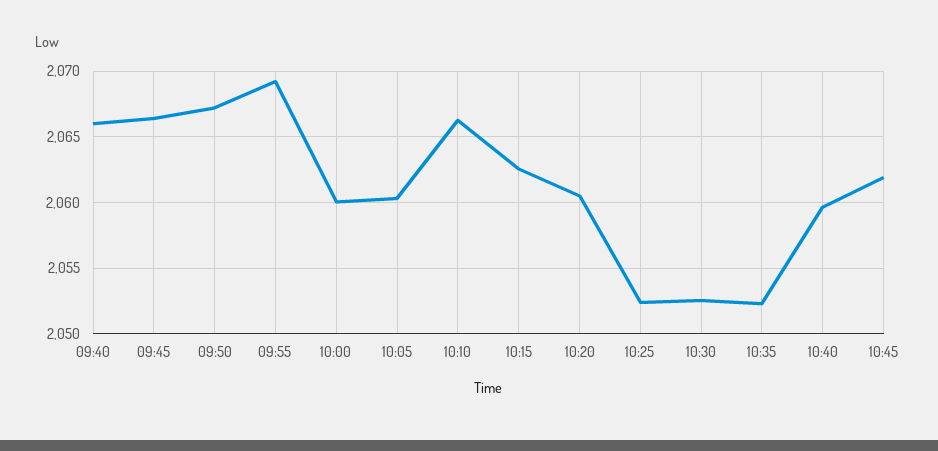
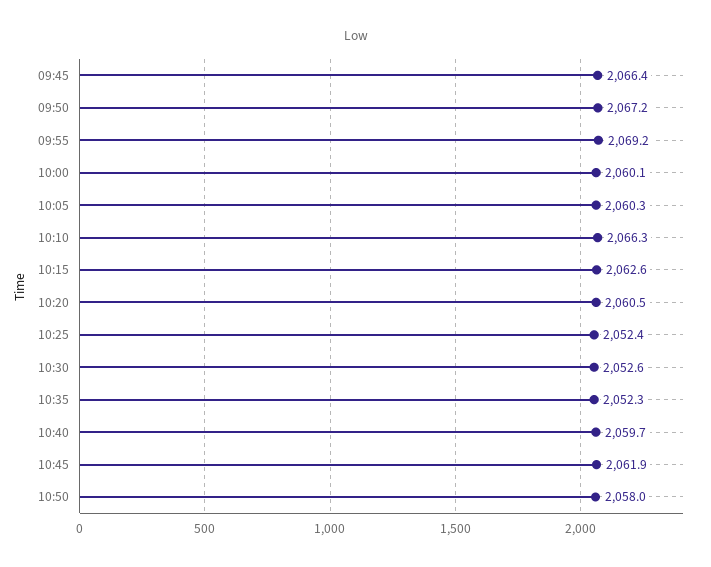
09:40: 2066 -> none
10:50: none -> 2058

